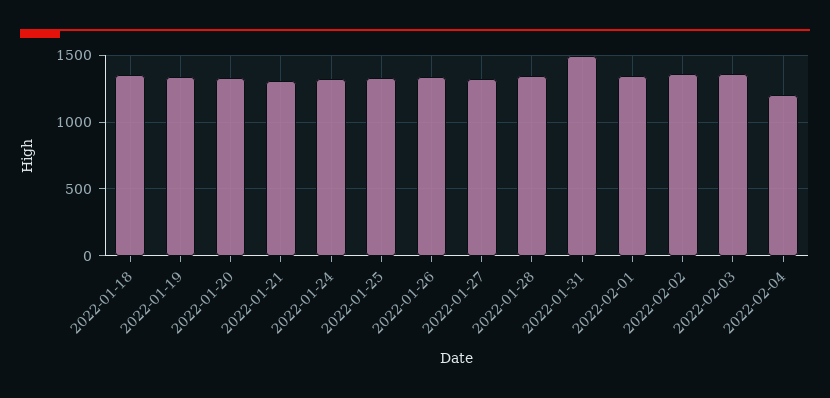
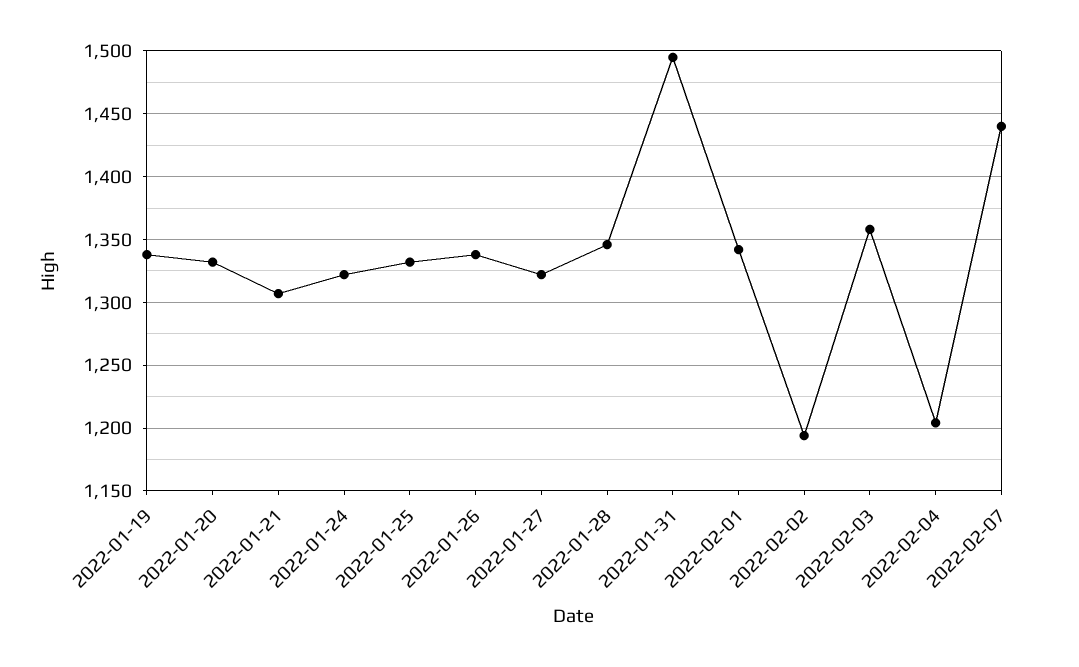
2022-01-18: 1350 -> none
2022-02-02: 1350 -> 1195
2022-02-07: none -> 1440

